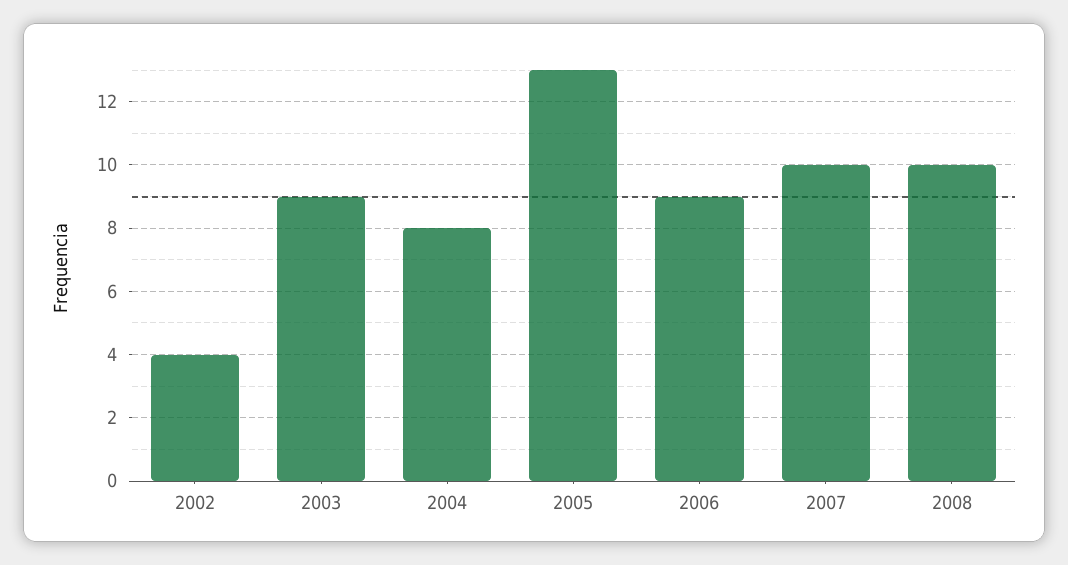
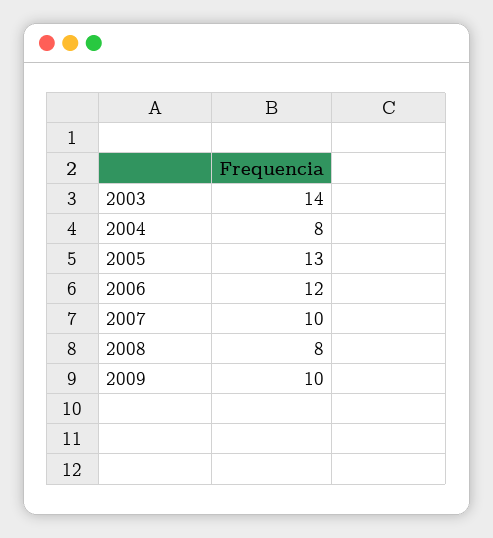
2002: 4 -> none
2003: 9 -> 14
2006: 9 -> 12
2008: 10 -> 8
2009: none -> 10

